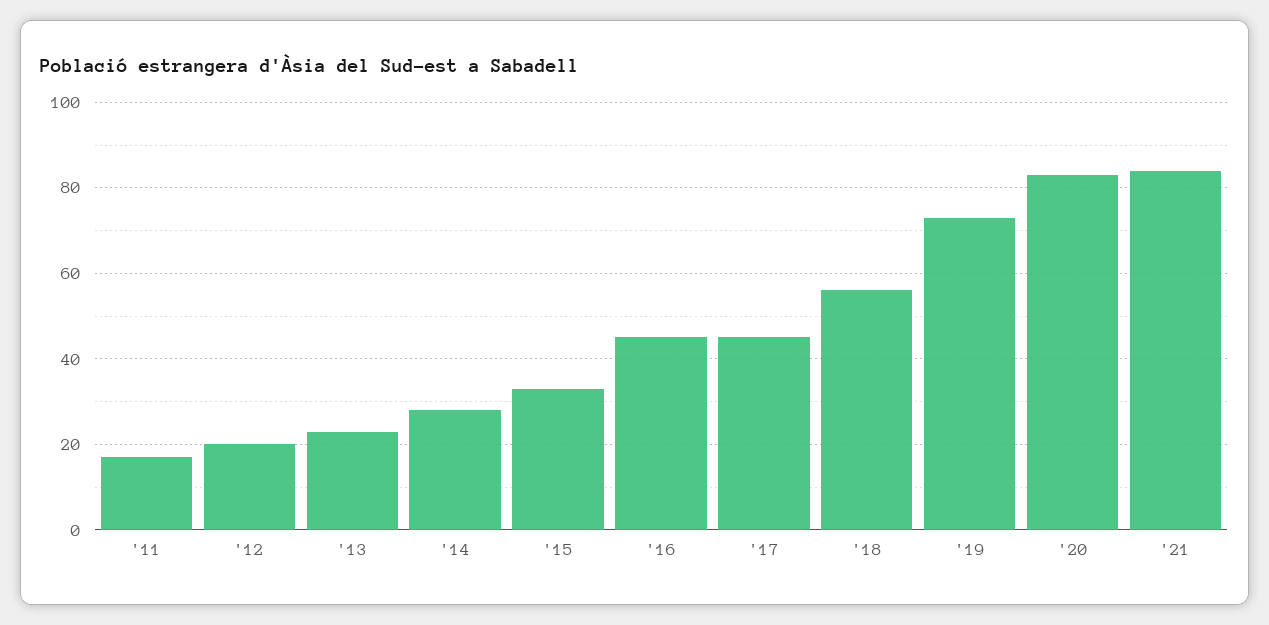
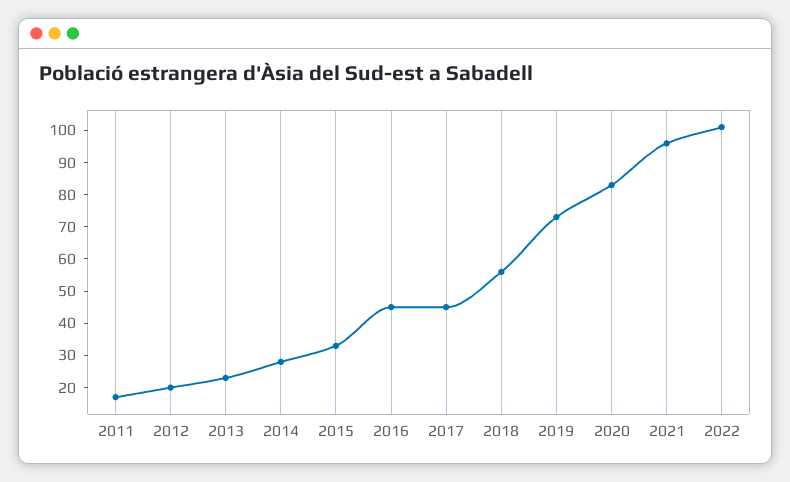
'21: 85 -> 95
2022: none -> 100

